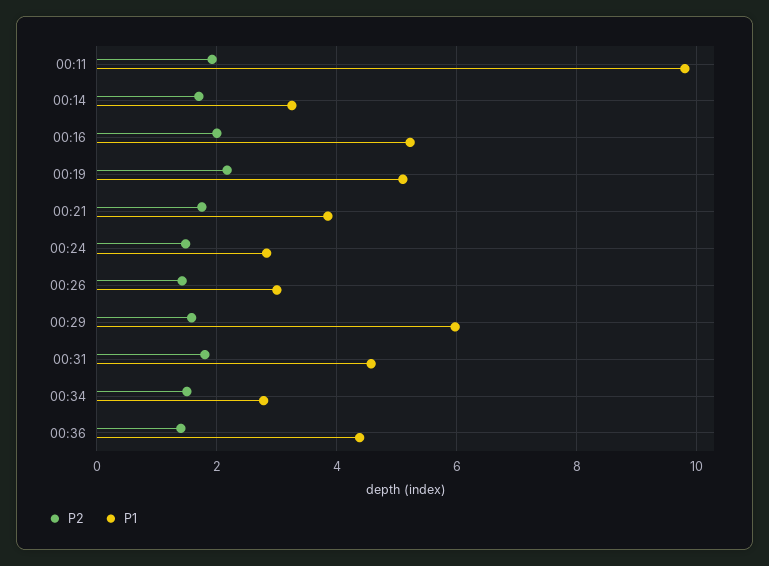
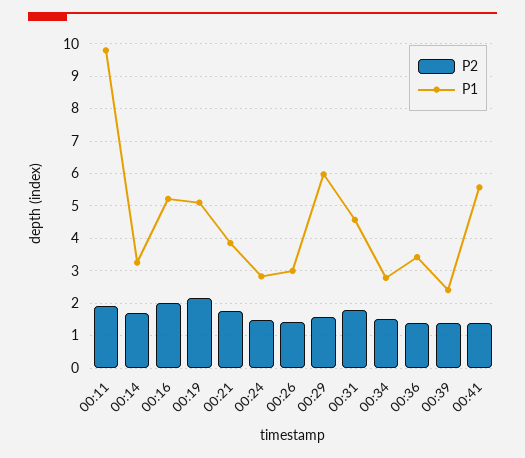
P1, 00:36: 4.4 -> 3.4
P2, 00:39: none -> 1.4
P1, 00:39: none -> 2.4
P2, 00:41: none -> 1.4
P1, 00:41: none -> 5.6

